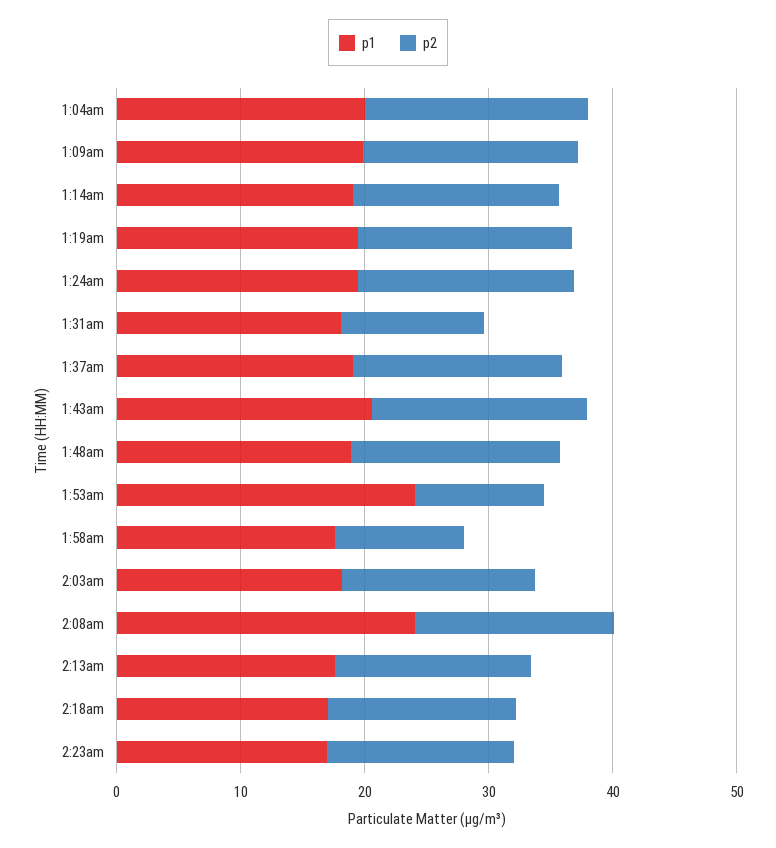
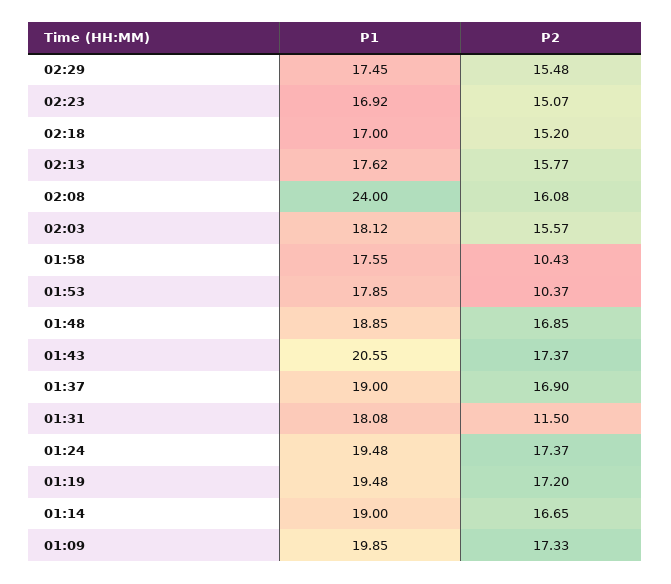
p1, 1:04am: 20 -> none
p2, 1:04am: 18 -> none
p1, 1:53am: 24 -> 17.85
p1, 02:29: none -> 17.45
p2, 02:29: none -> 15.48

